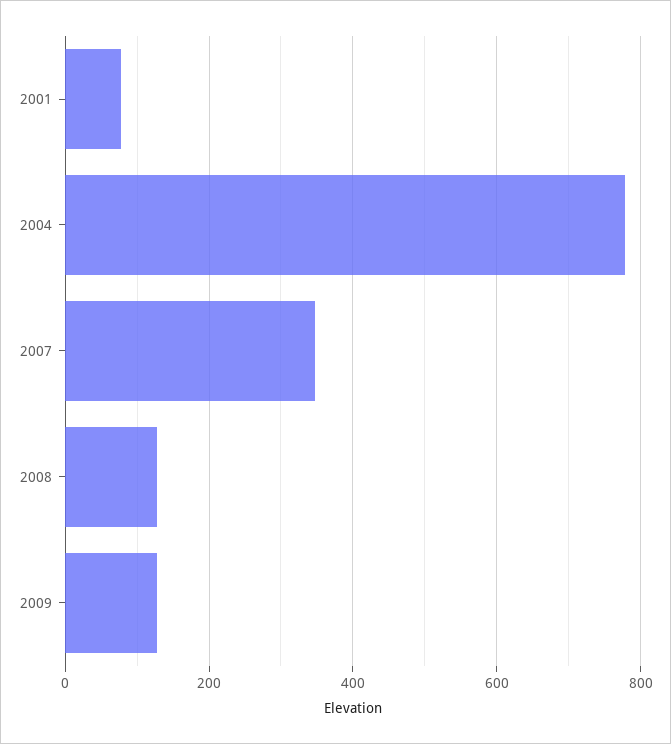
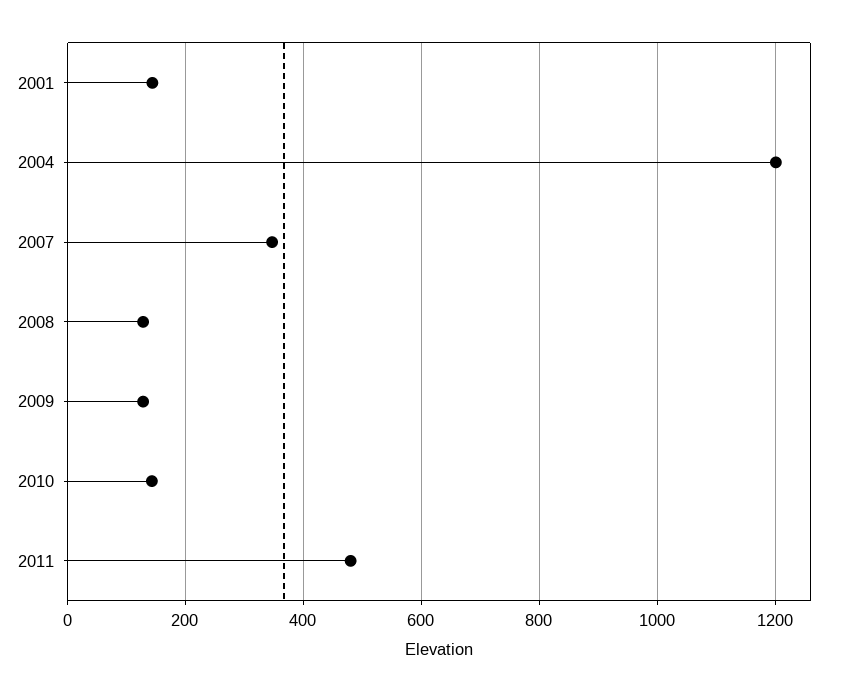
2001: 80 -> 140
2004: 780 -> 1200
2010: none -> 140
2011: none -> 480

